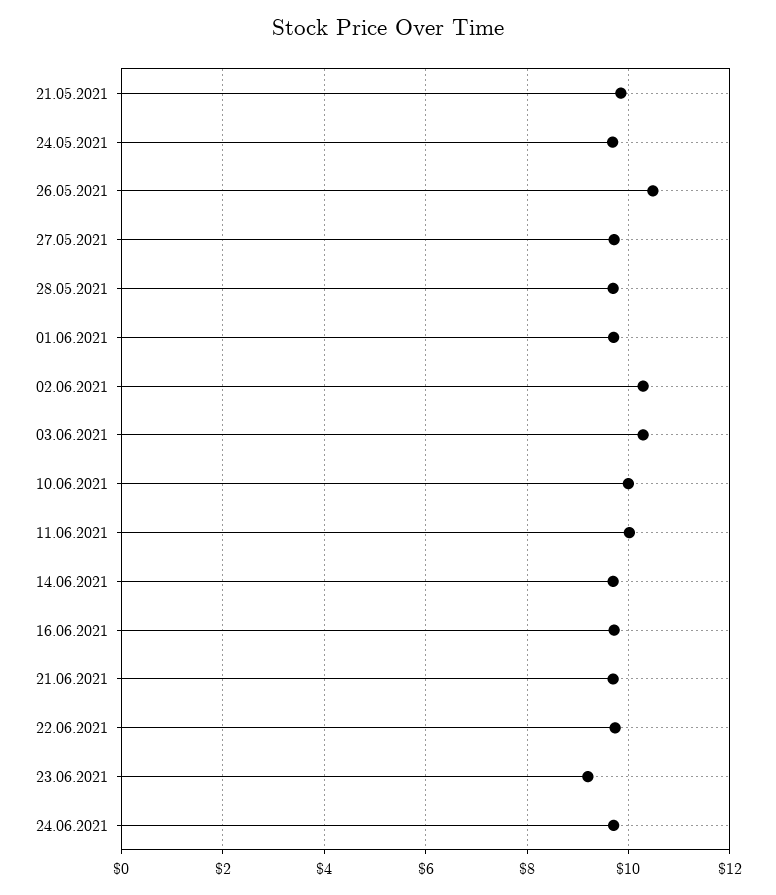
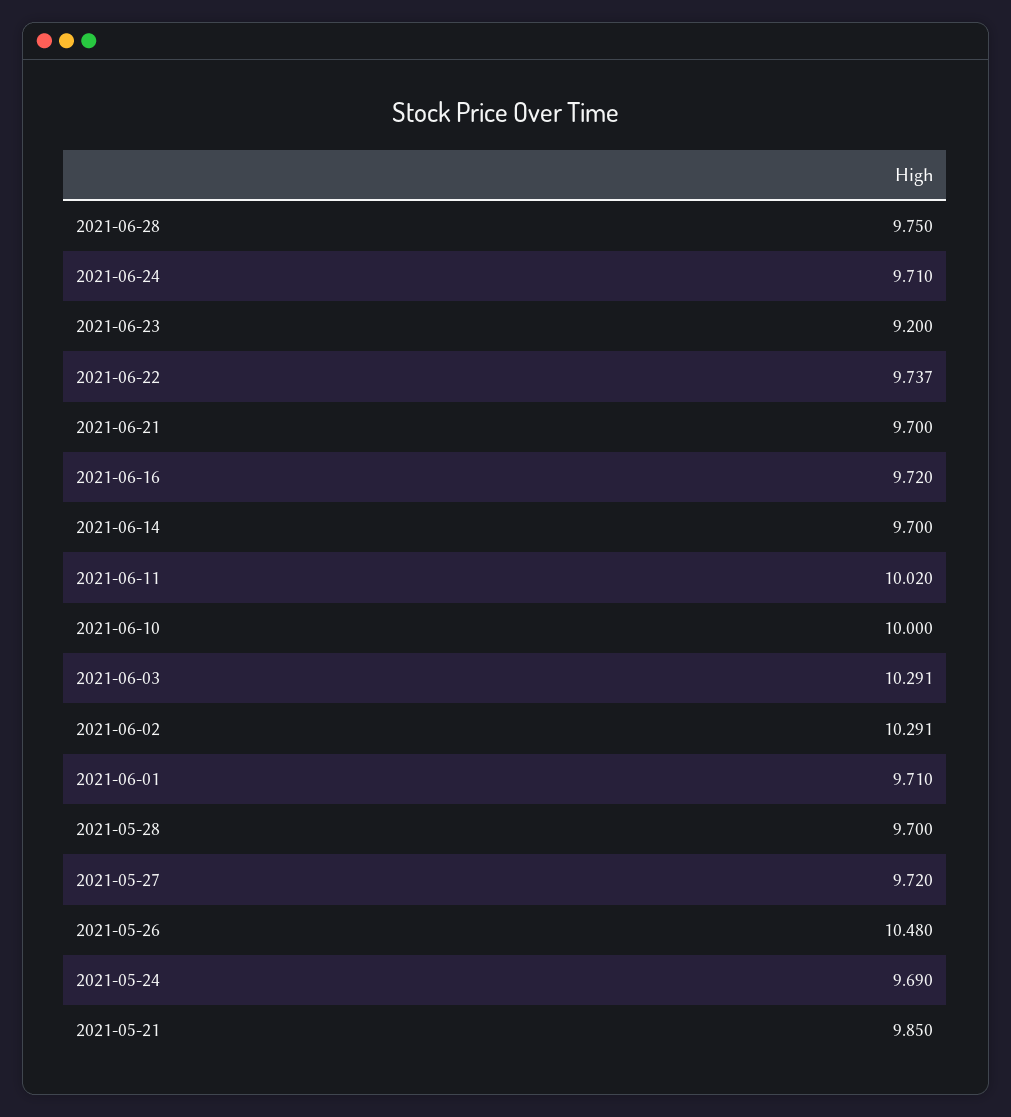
2021-06-28: none -> 9.75

